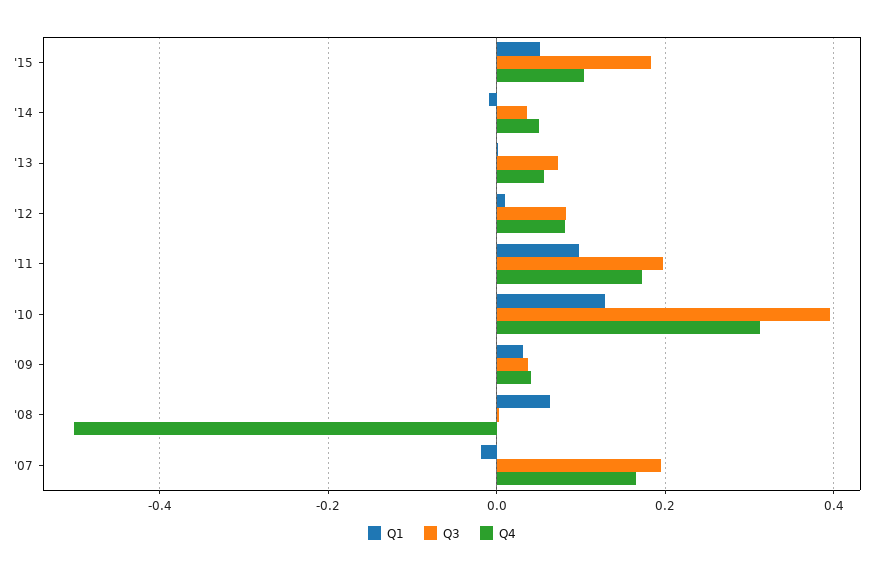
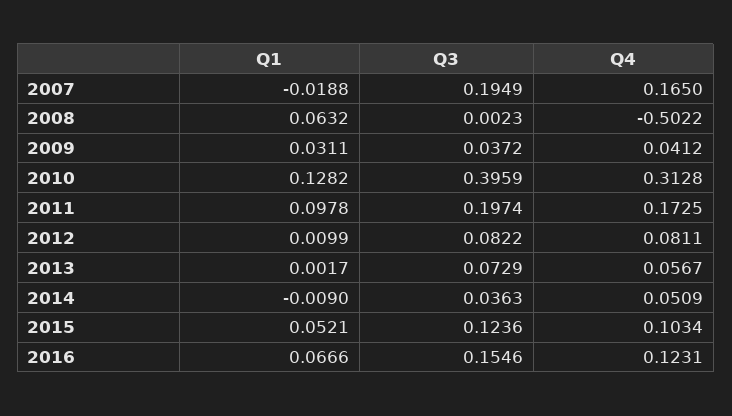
Q3, '15: 0.18 -> 0.1236
Q1, 2016: none -> 0.0666
Q3, 2016: none -> 0.1546
Q4, 2016: none -> 0.1231

